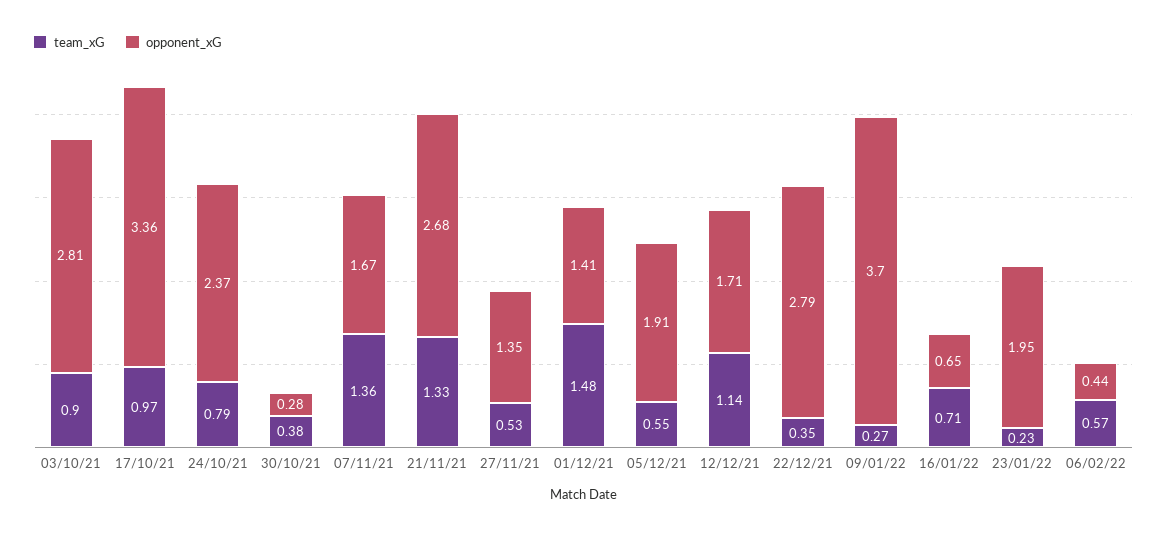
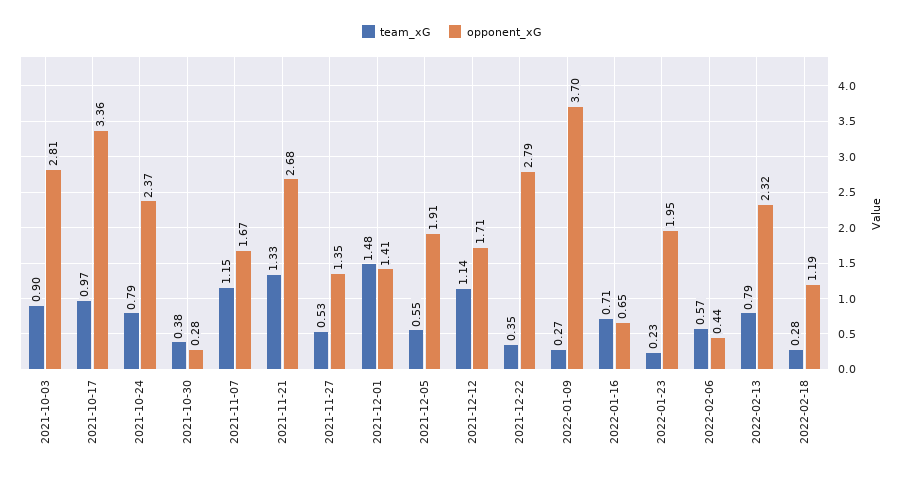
team_xG, 07/11/21: 1.36 -> 1.15
team_xG, 2022-02-13: none -> 0.79
opponent_xG, 2022-02-13: none -> 2.32
team_xG, 2022-02-18: none -> 0.28
opponent_xG, 2022-02-18: none -> 1.19

